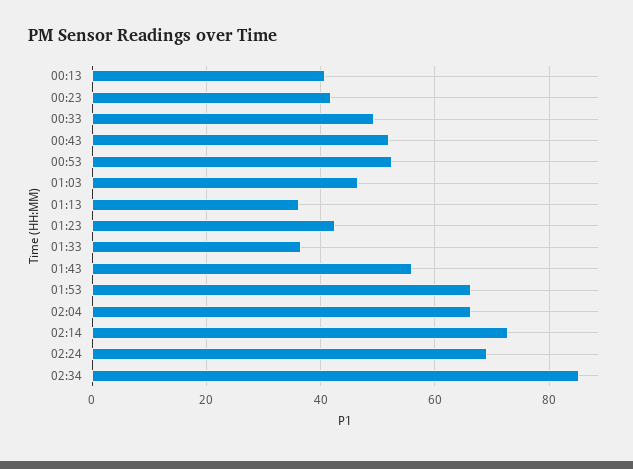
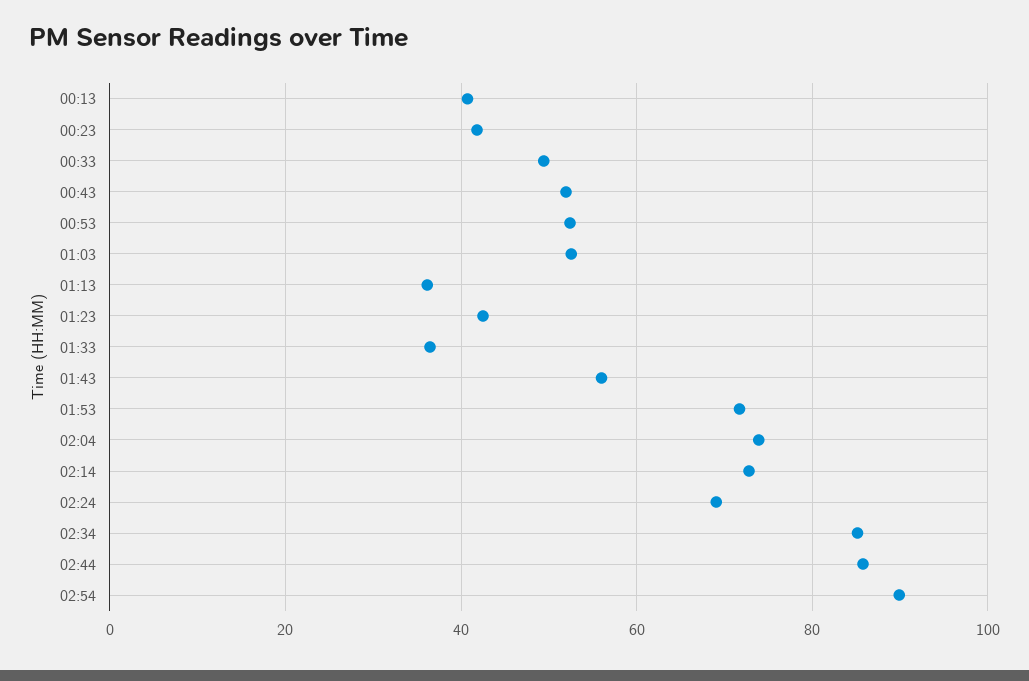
01:03: 46 -> 52
01:53: 66 -> 72
02:04: 66 -> 74
02:44: none -> 86
02:54: none -> 90

